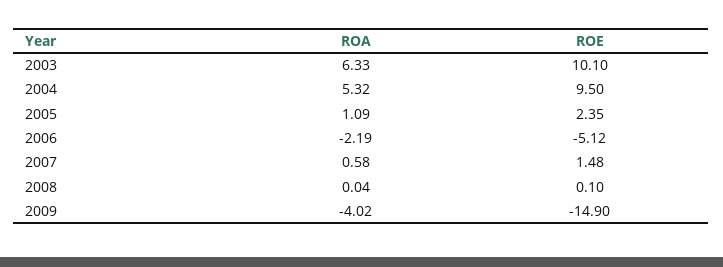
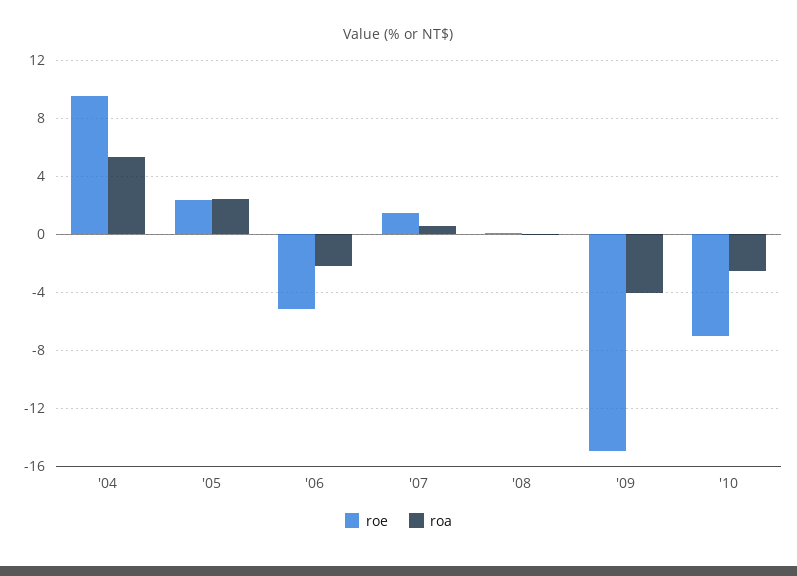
ROA, 2003: 6.33 -> none
ROE, 2003: 10.1 -> none
ROA, 2005: 1.09 -> 2.5
ROE, '10: none -> -7
ROA, '10: none -> -2.5

